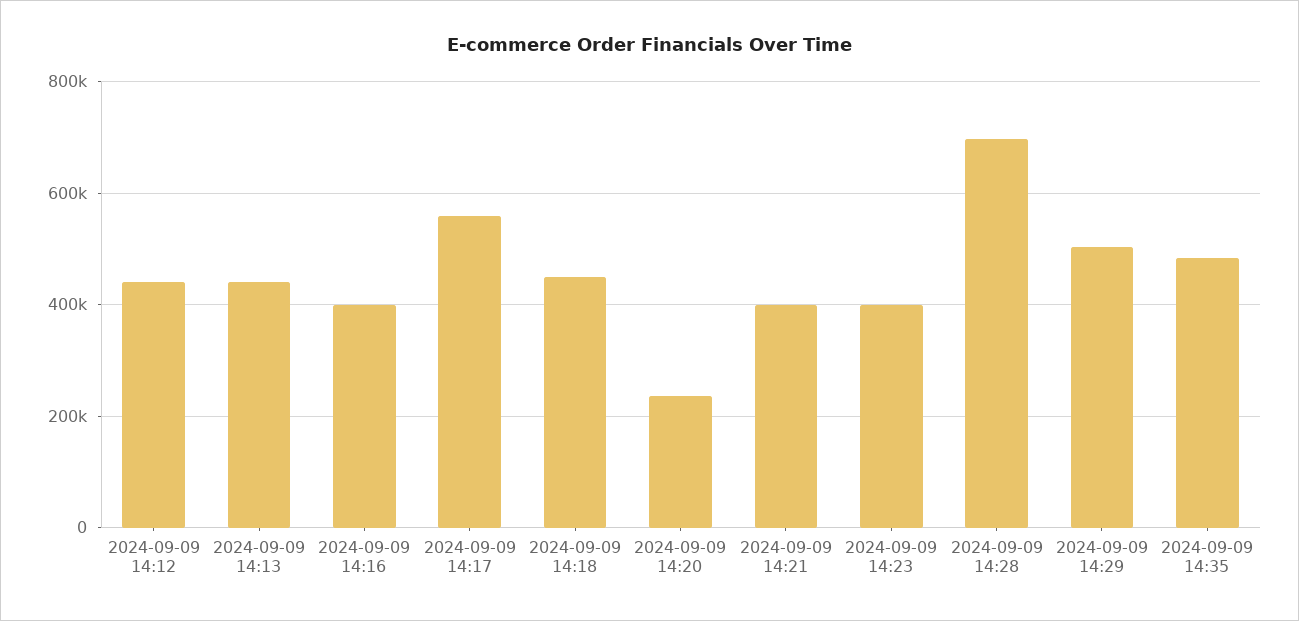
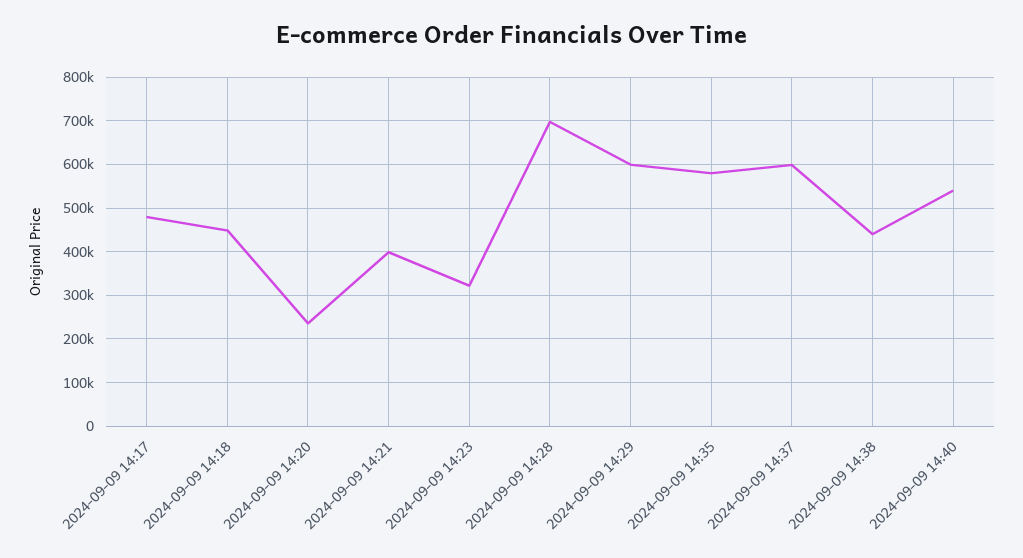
2024-09-09 14:12: 440000 -> none
2024-09-09 14:13: 440000 -> none
2024-09-09 14:16: 400000 -> none
2024-09-09 14:17: 560000 -> 480000
2024-09-09 14:23: 400000 -> 320000
2024-09-09 14:29: 500000 -> 600000
2024-09-09 14:35: 480000 -> 580000
2024-09-09 14:37: none -> 600000
2024-09-09 14:38: none -> 440000
2024-09-09 14:40: none -> 540000

